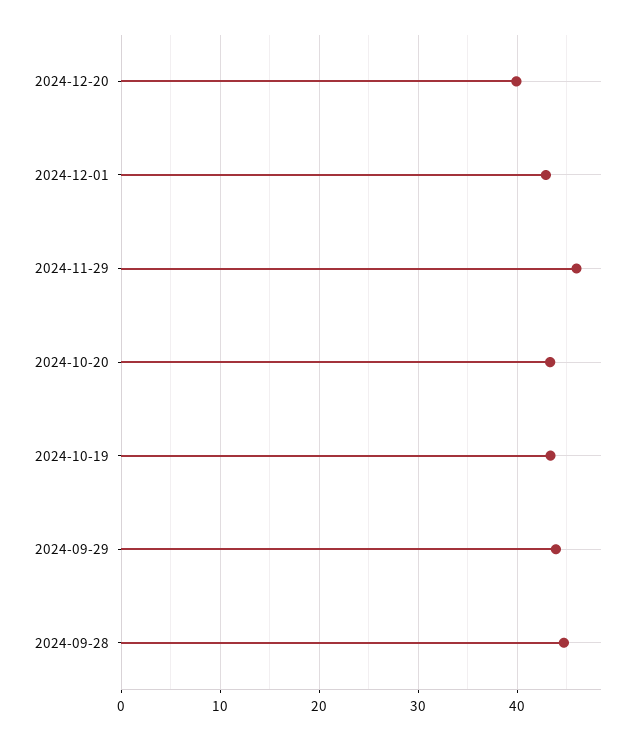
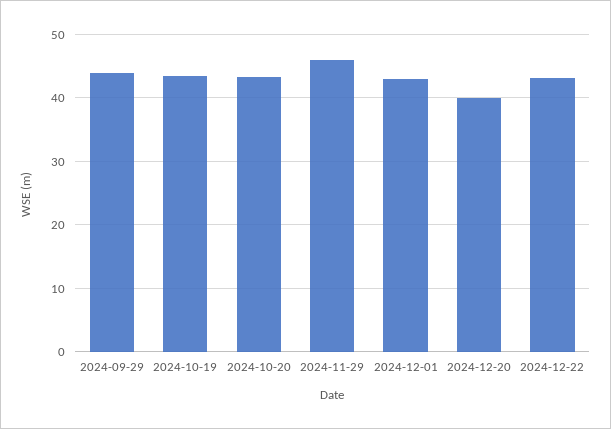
2024-09-28: 45 -> none
2024-12-22: none -> 43

